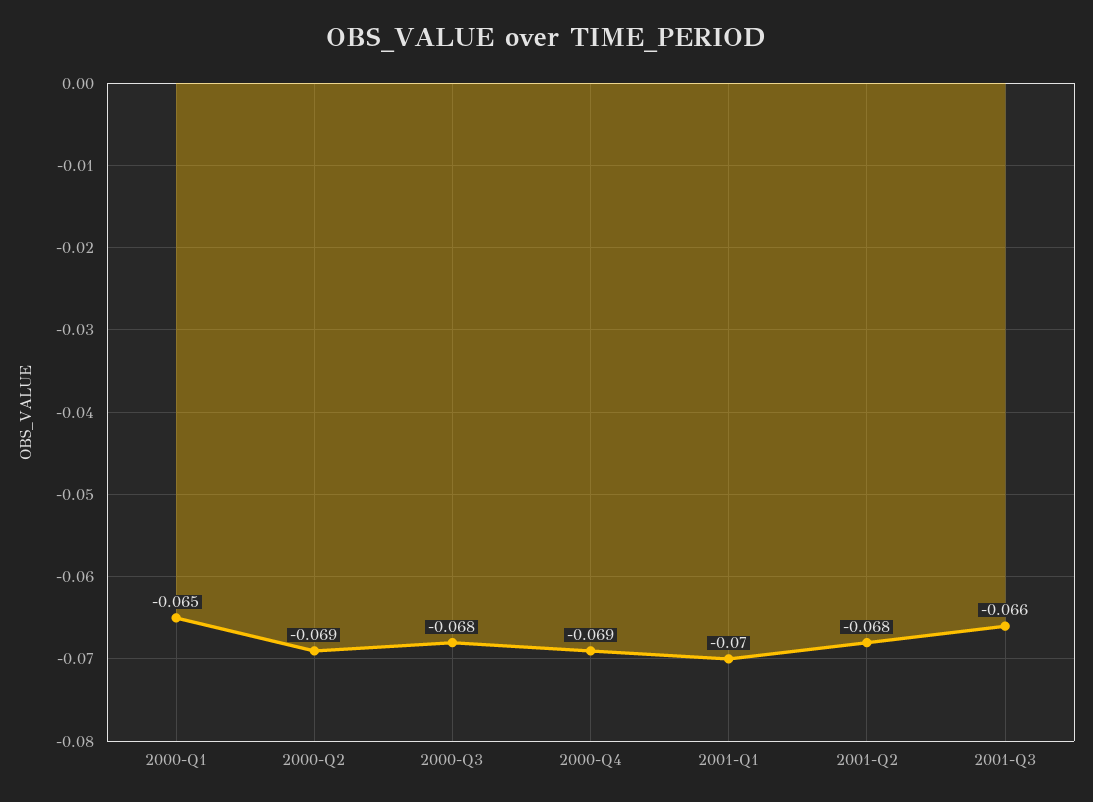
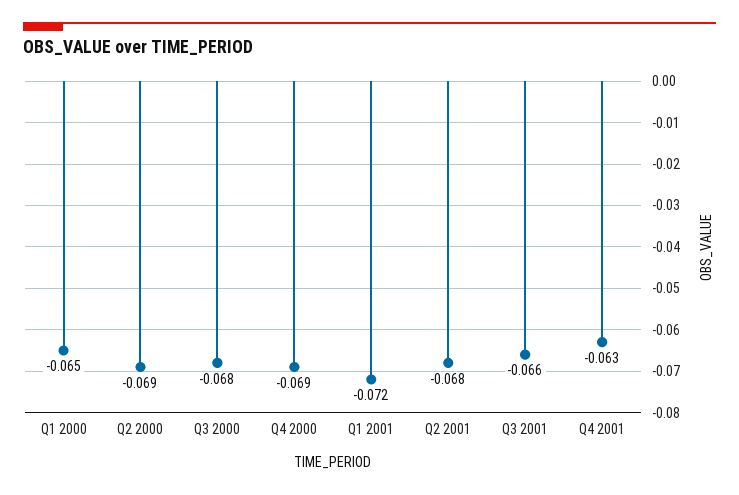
2001-Q1: -0.07 -> -0.072
Q4 2001: none -> -0.063

